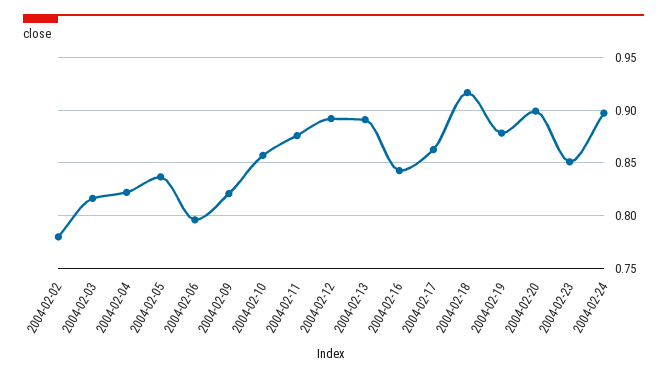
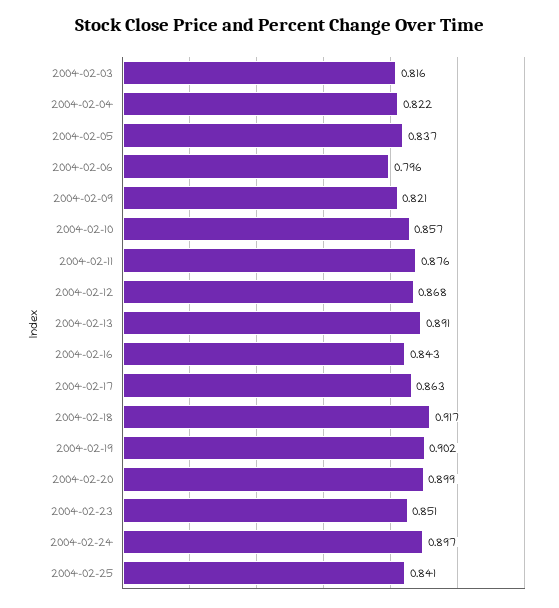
2004-02-02: 0.78 -> none
2004-02-12: 0.89 -> 0.868
2004-02-19: 0.88 -> 0.902
2004-02-25: none -> 0.841

